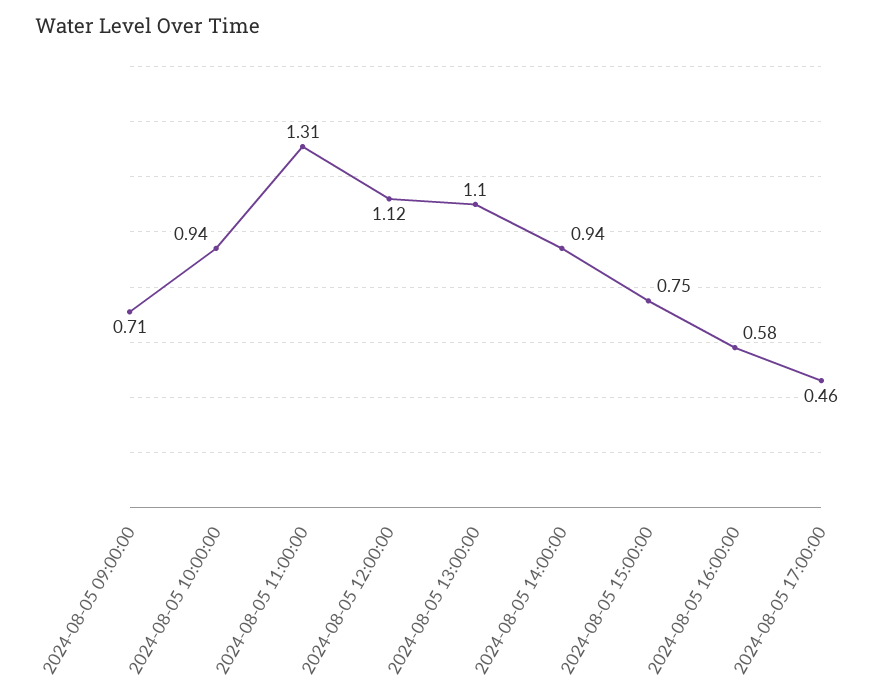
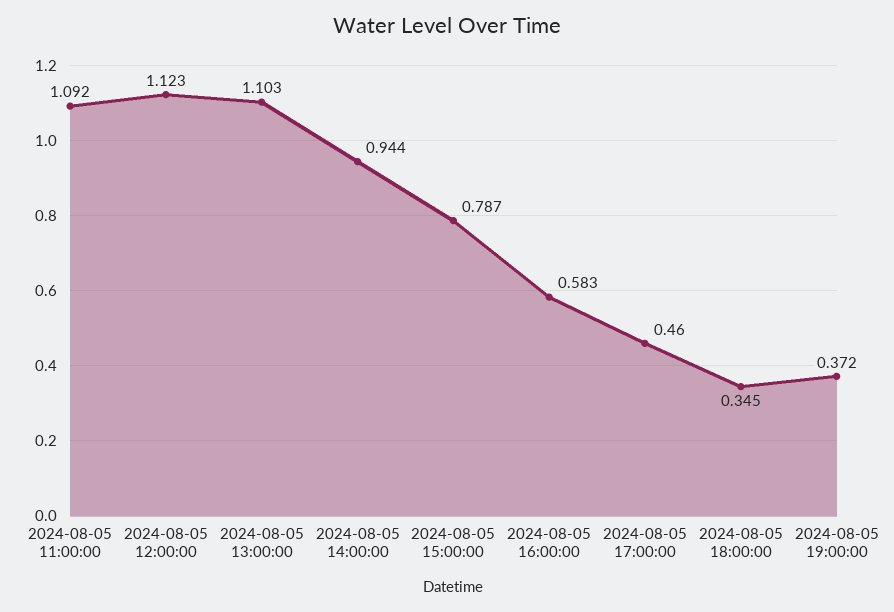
2024-08-05 09:00:00: 0.71 -> none
2024-08-05 10:00:00: 0.94 -> none
2024-08-05 11:00:00: 1.31 -> 1.092
2024-08-05 15:00:00: 0.75 -> 0.787
2024-08-05 18:00:00: none -> 0.345
2024-08-05 19:00:00: none -> 0.372

